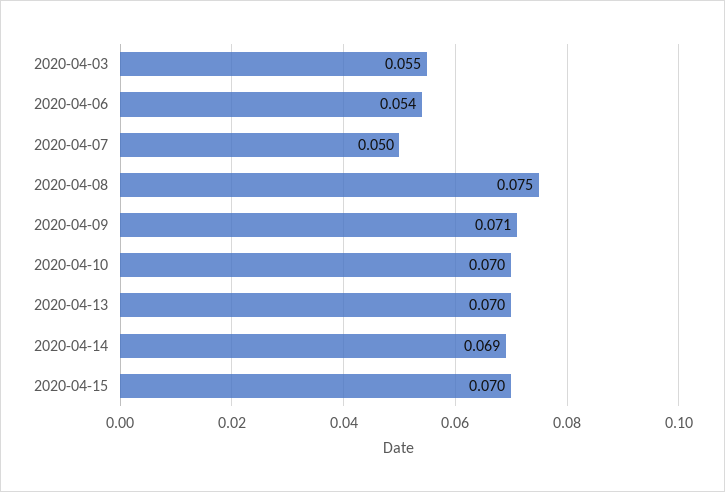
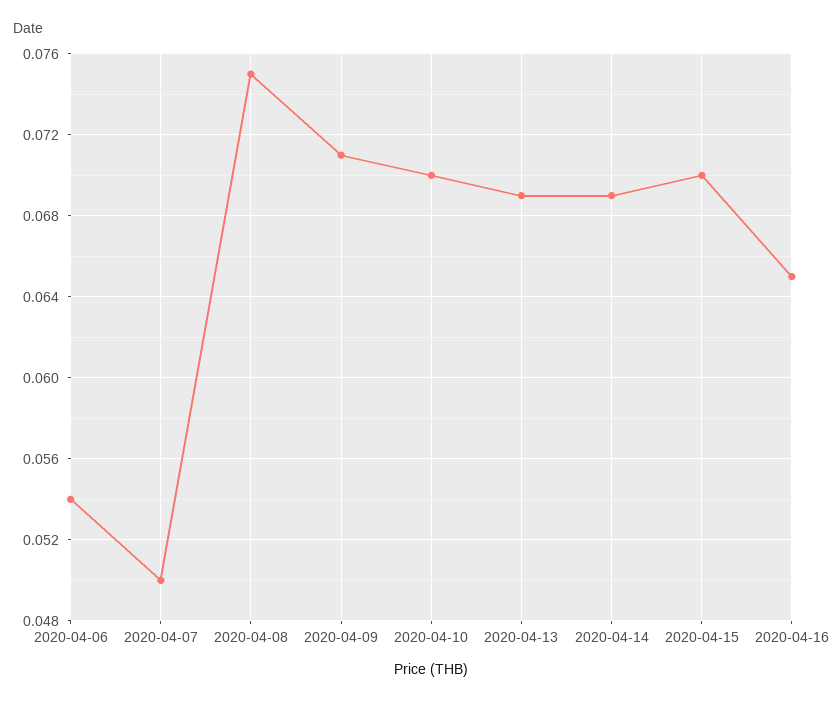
2020-04-03: 0.055 -> none
2020-04-13: 0.07 -> 0.069
2020-04-16: none -> 0.065

